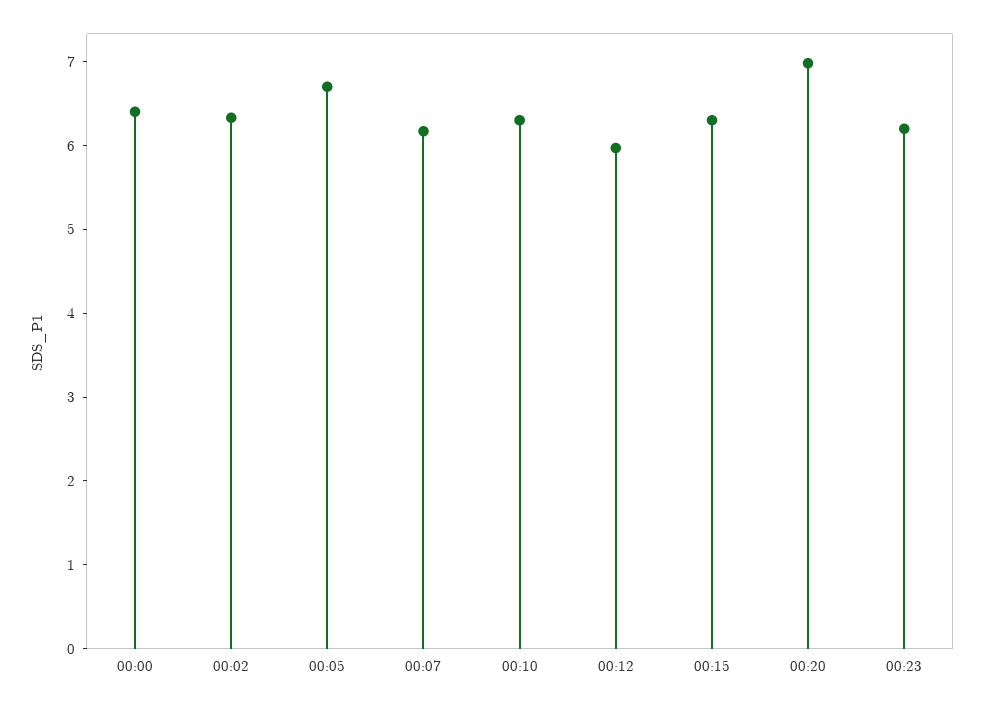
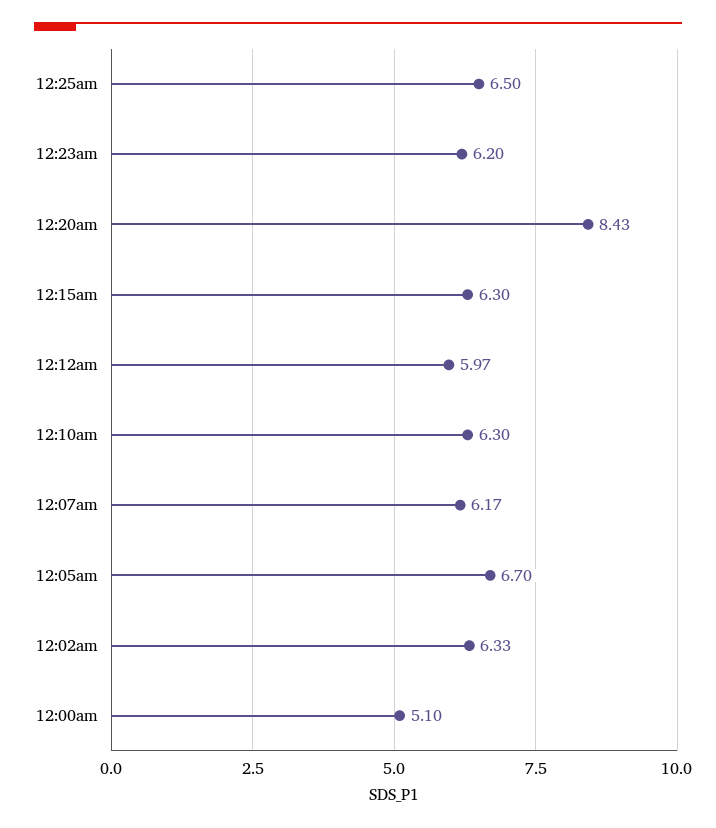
00:00: 6.4 -> 5.1
00:20: 7 -> 8.43
12:25am: none -> 6.5

